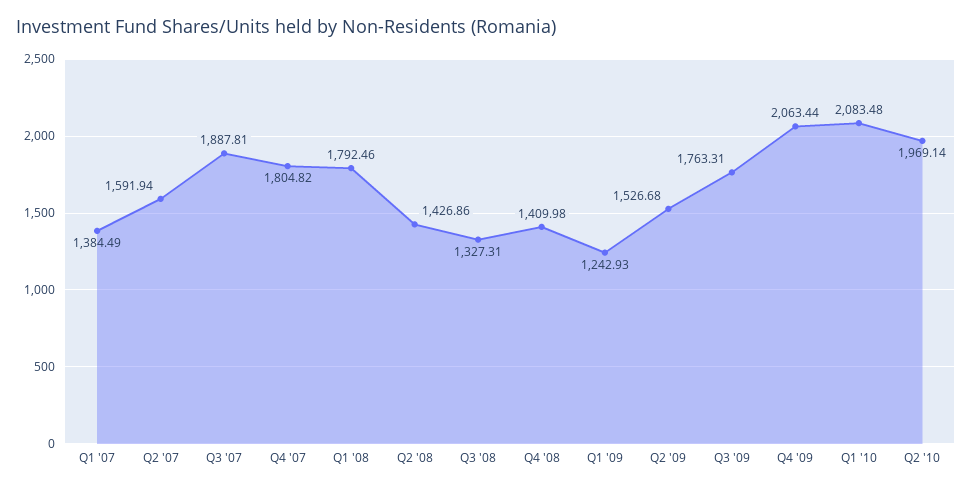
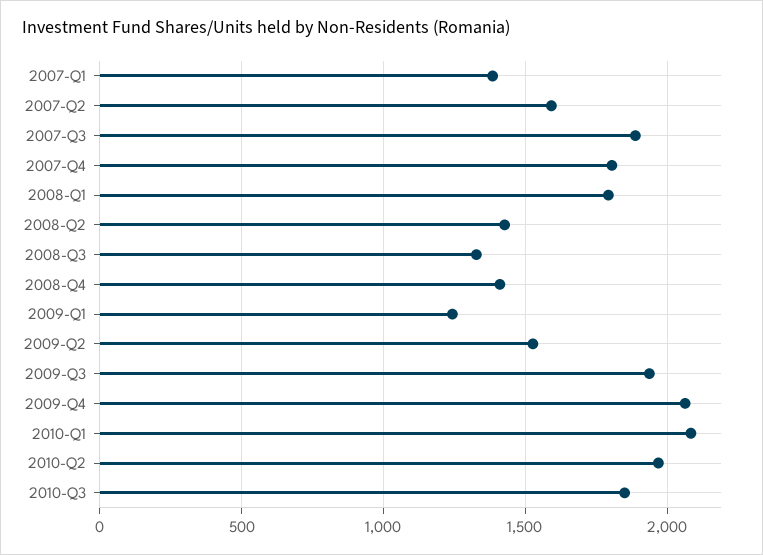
Q3 '09: 1763.31 -> 1950
2010-Q3: none -> 1850

